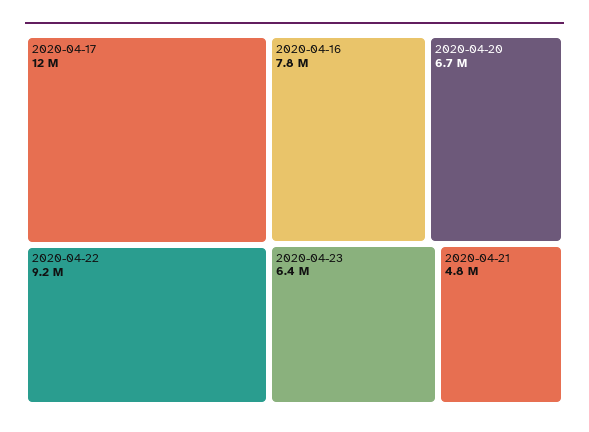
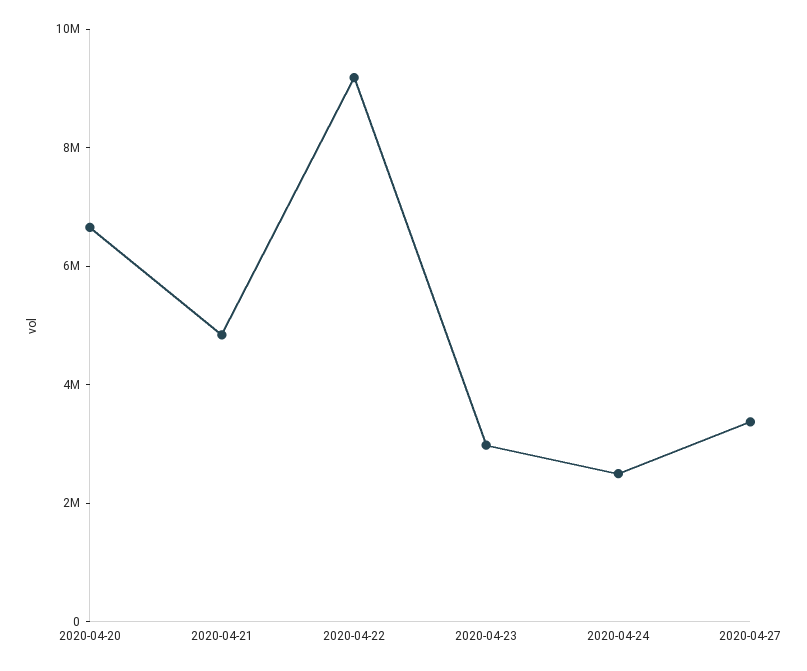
2020-04-17: 12000000 -> none
2020-04-16: 7800000 -> none
2020-04-23: 6400000 -> 3000000
2020-04-24: none -> 2500000
2020-04-27: none -> 3500000

